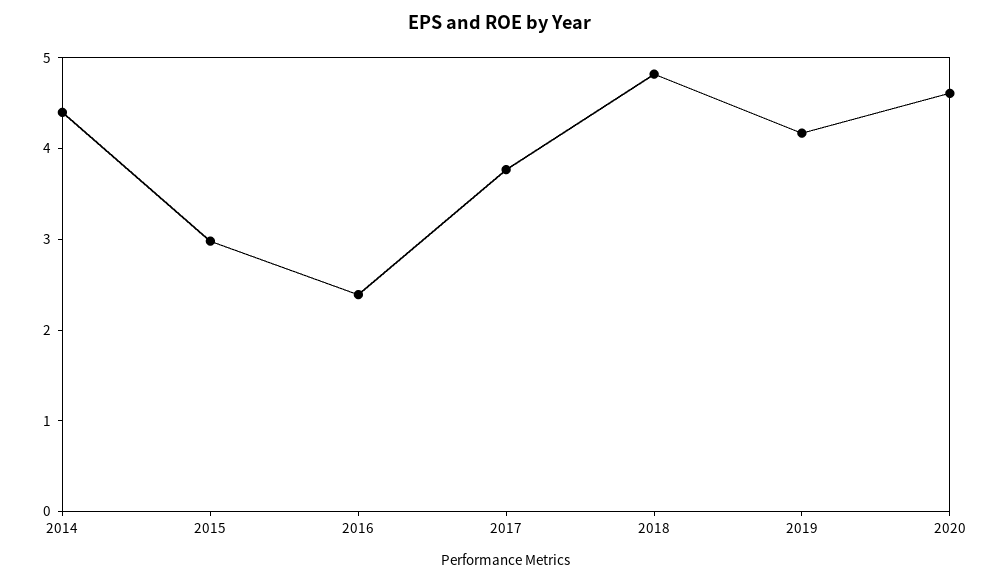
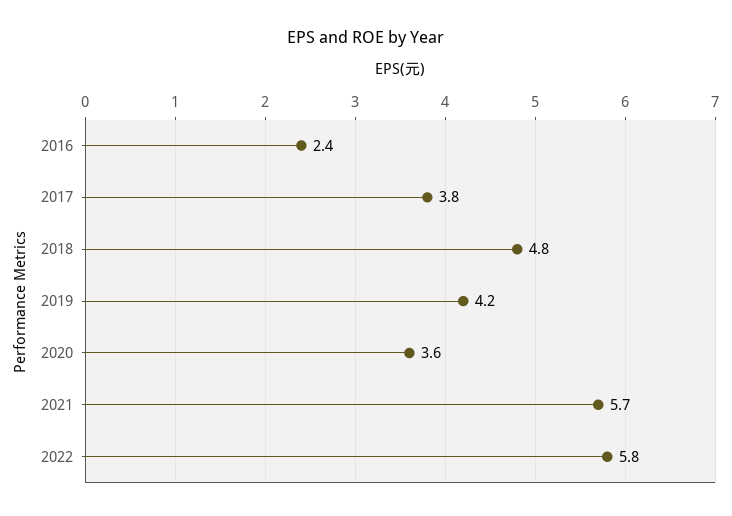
2014: 4.4 -> none
2015: 3 -> none
2020: 4.6 -> 3.6
2021: none -> 5.7
2022: none -> 5.8

